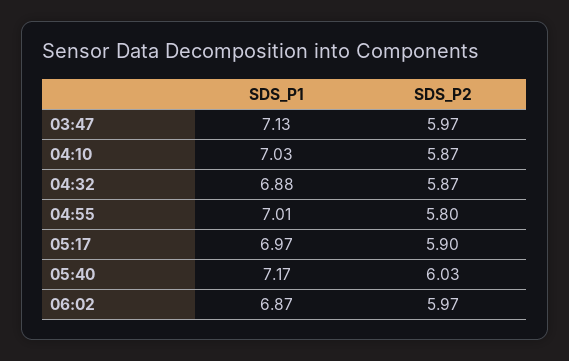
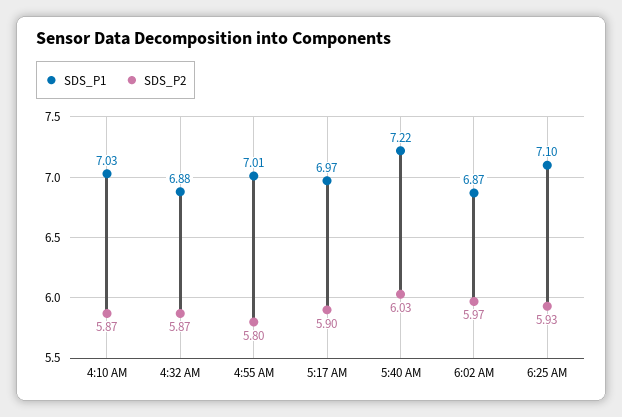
SDS_P1, 03:47: 7.13 -> none
SDS_P2, 03:47: 5.97 -> none
SDS_P1, 05:40: 7.17 -> 7.22
SDS_P1, 6:25 AM: none -> 7.1
SDS_P2, 6:25 AM: none -> 5.93

